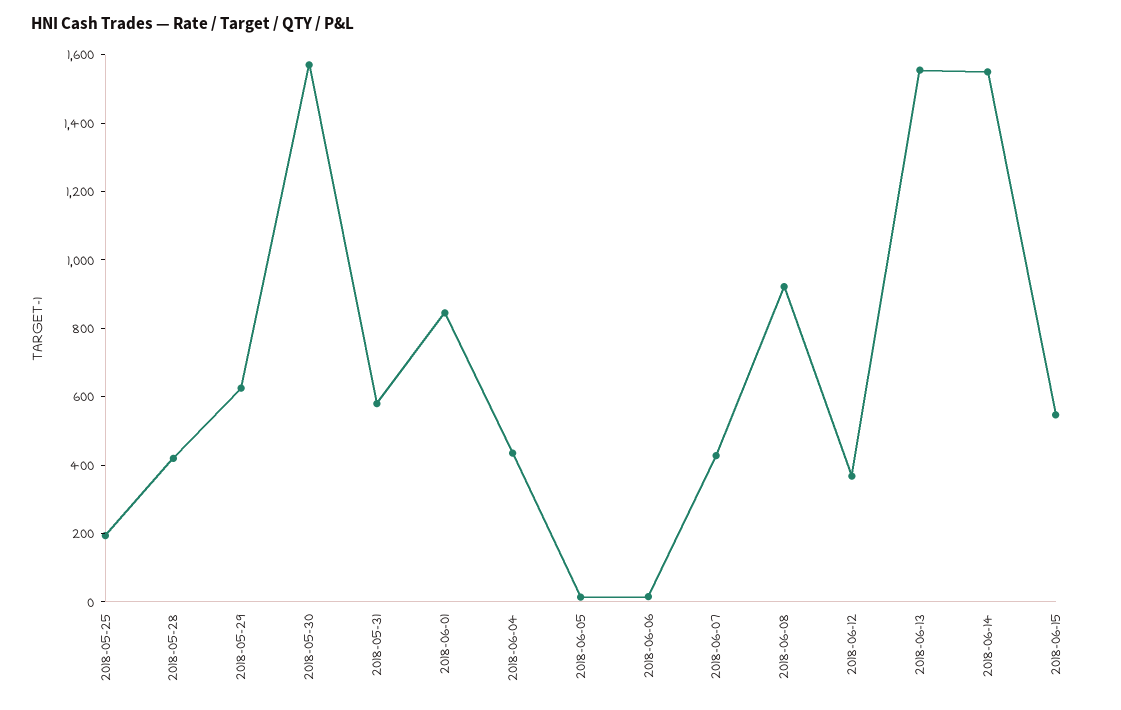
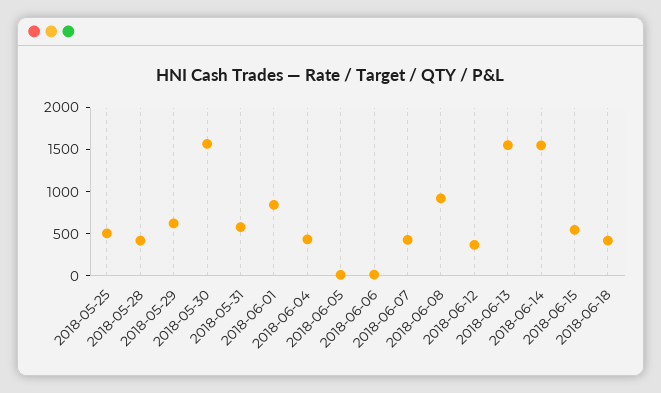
2018-05-25: 200 -> 500
2018-06-18: none -> 400

